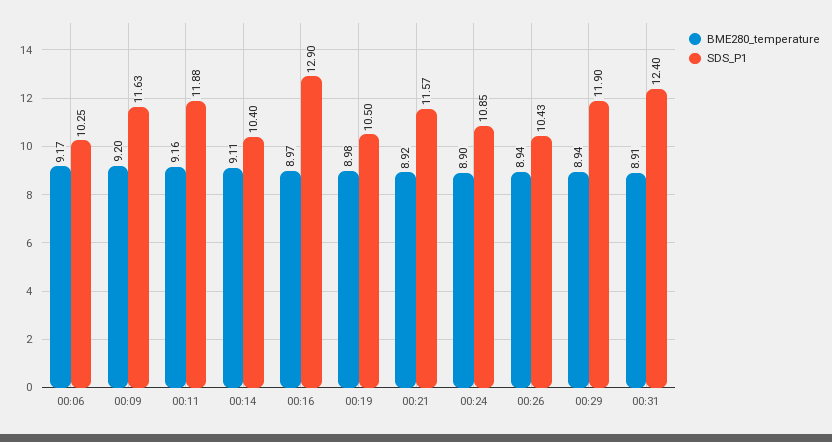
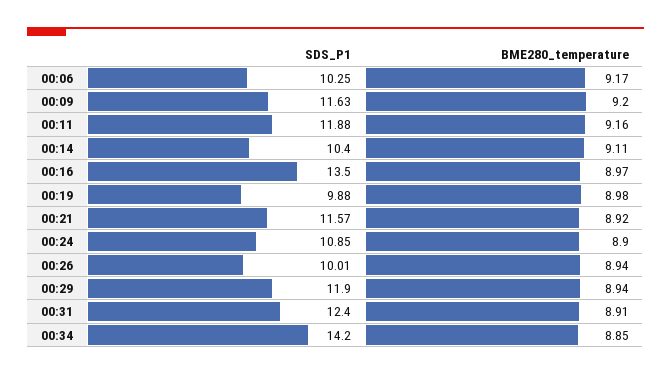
SDS_P1, 00:16: 12.9 -> 13.5
SDS_P1, 00:19: 10.5 -> 9.88
SDS_P1, 00:26: 10.43 -> 10.01
SDS_P1, 00:34: none -> 14.2
BME280_temperature, 00:34: none -> 8.85

